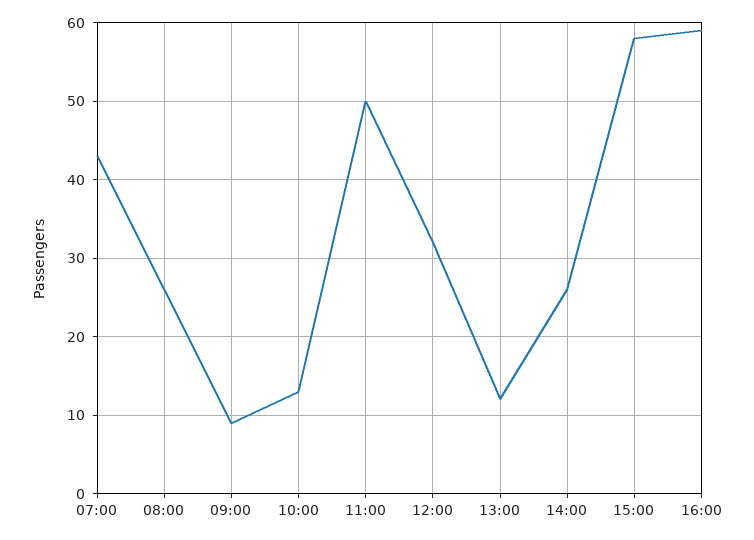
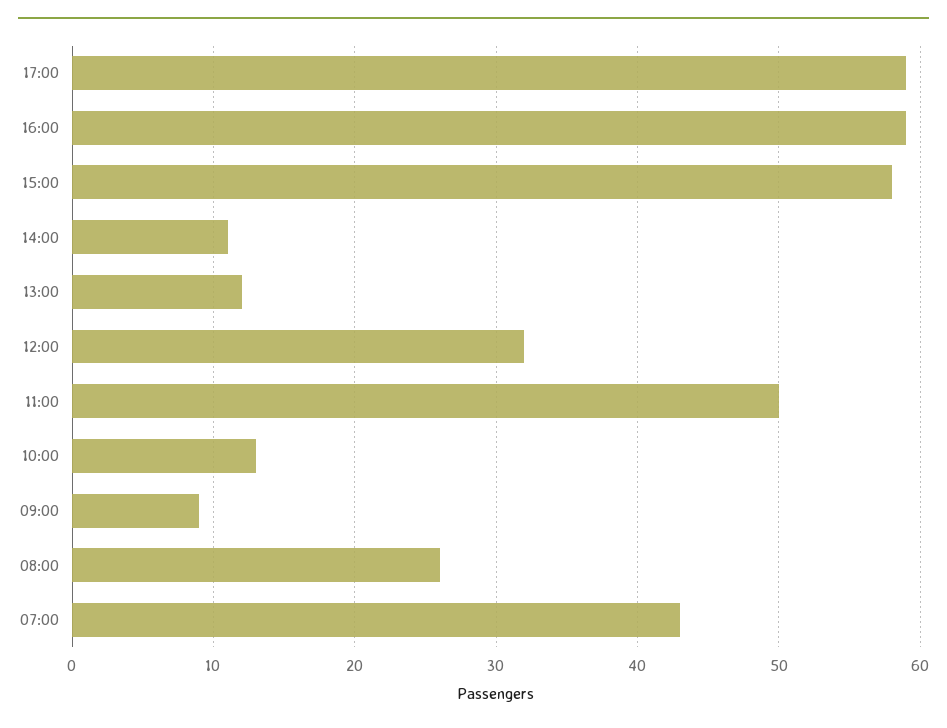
14:00: 26 -> 11
17:00: none -> 59

